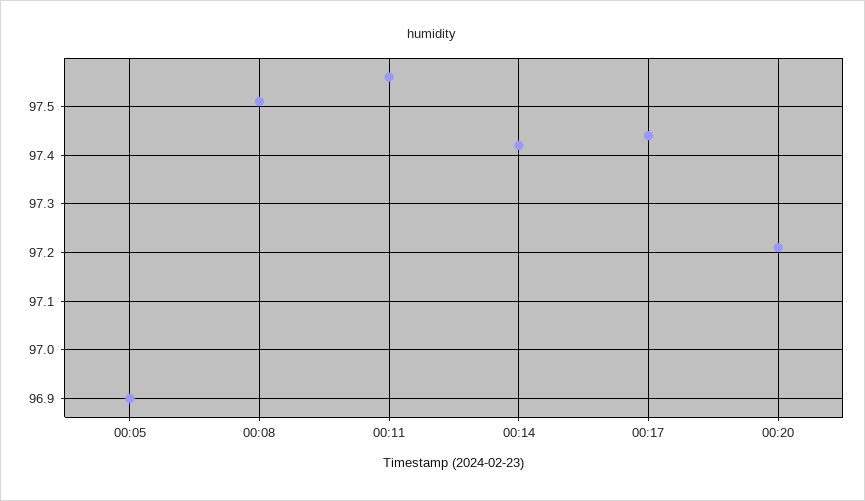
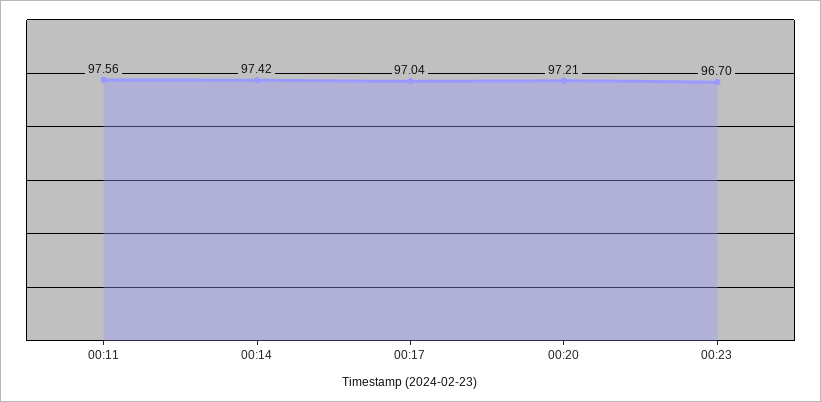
00:05: 96.9 -> none
00:08: 97.5 -> none
00:17: 97.45 -> 97.04
00:23: none -> 96.7

